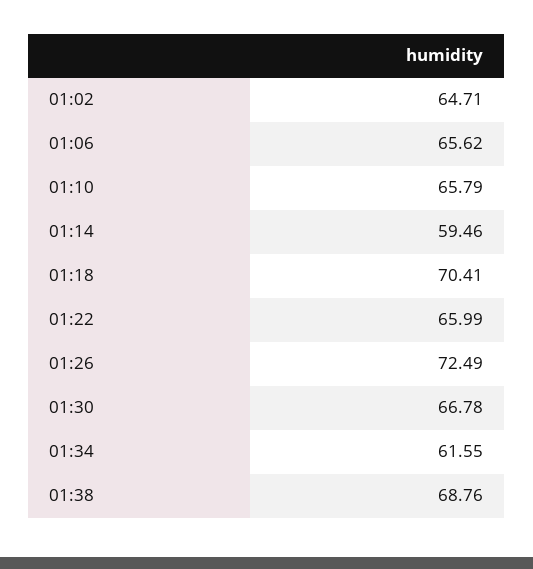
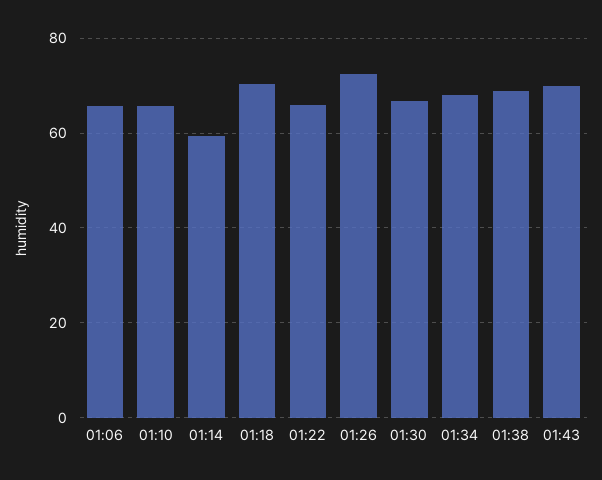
01:02: 64.71 -> none
01:34: 61.55 -> 68
01:43: none -> 70

